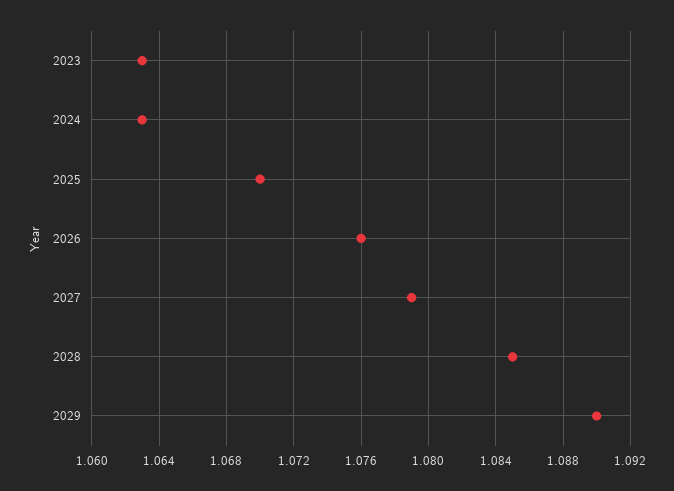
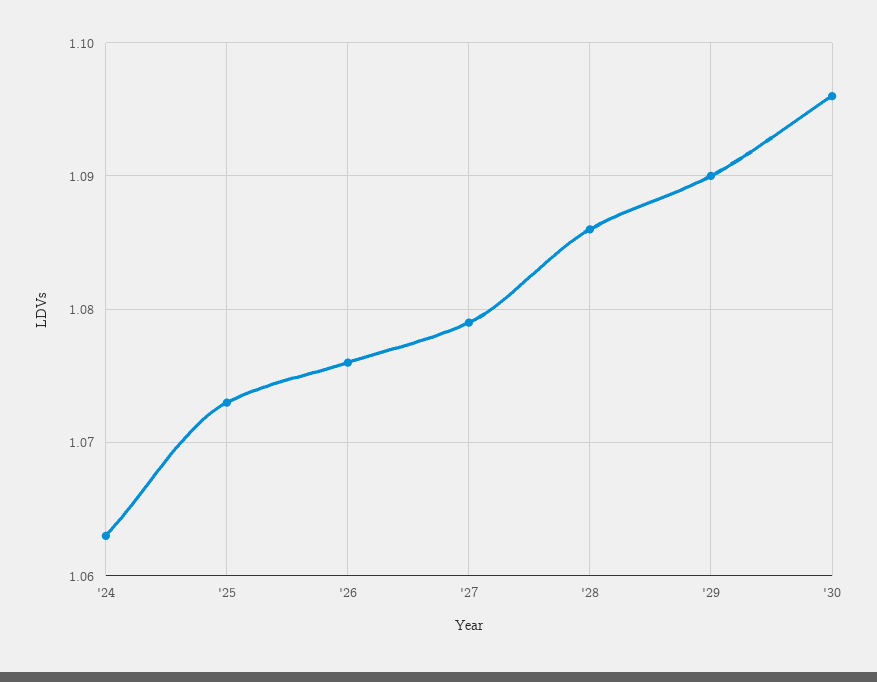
2023: 1.063 -> none
2025: 1.07 -> 1.073
2028: 1.085 -> 1.086
'30: none -> 1.096

